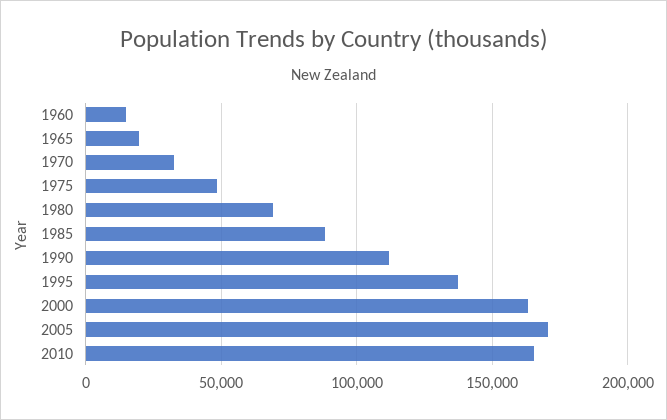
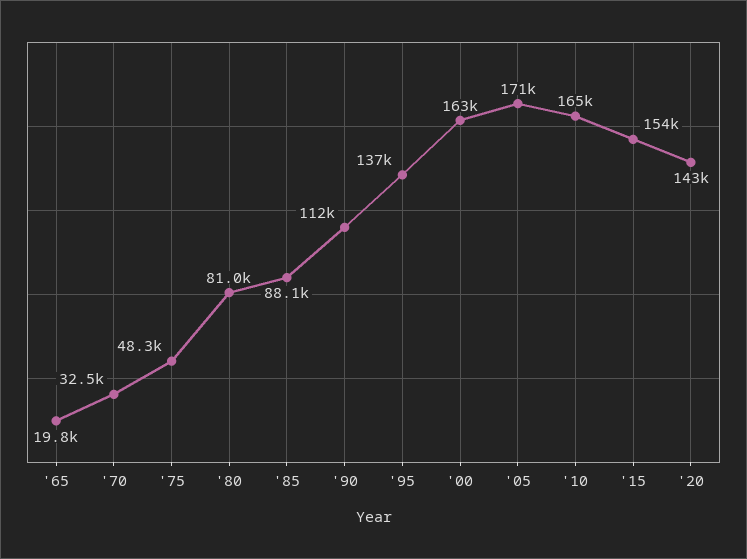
1960: 15000 -> none
1980: 70000 -> 81000
'15: none -> 154000
'20: none -> 143000

